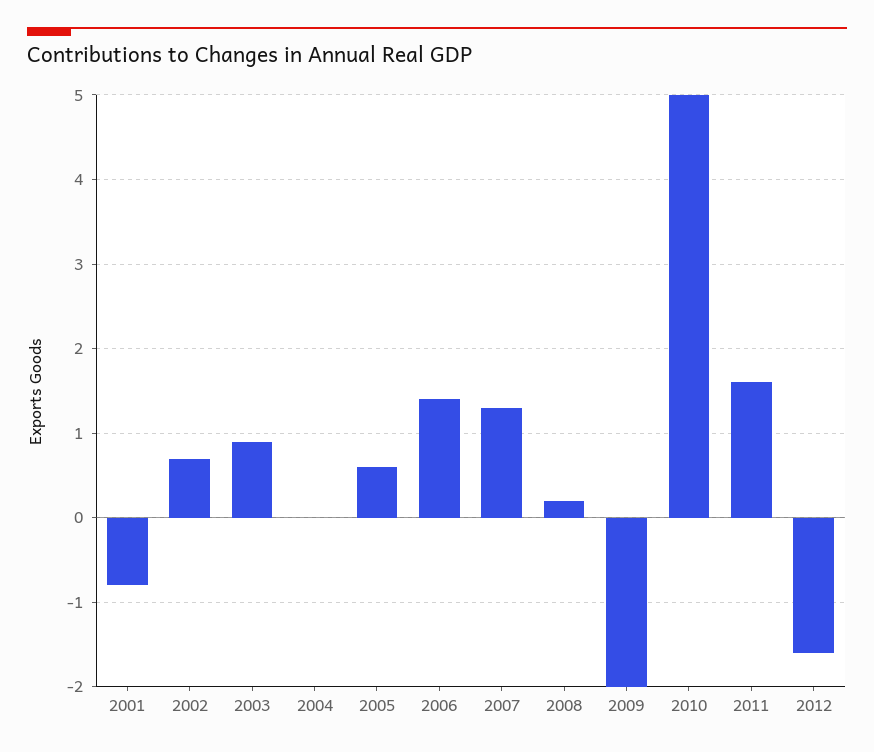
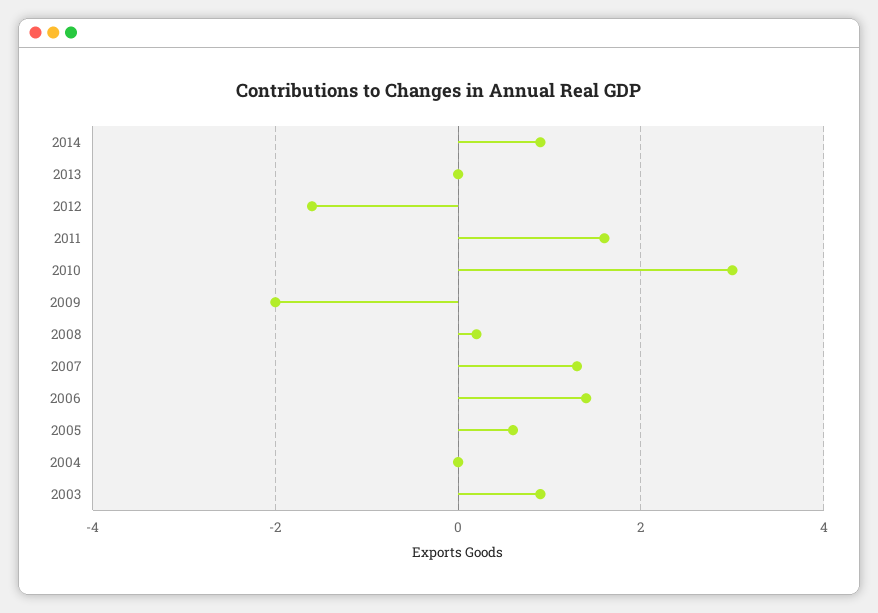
2001: -0.8 -> none
2002: 0.7 -> none
2010: 5 -> 3
2014: none -> 1
2013: none -> 0

